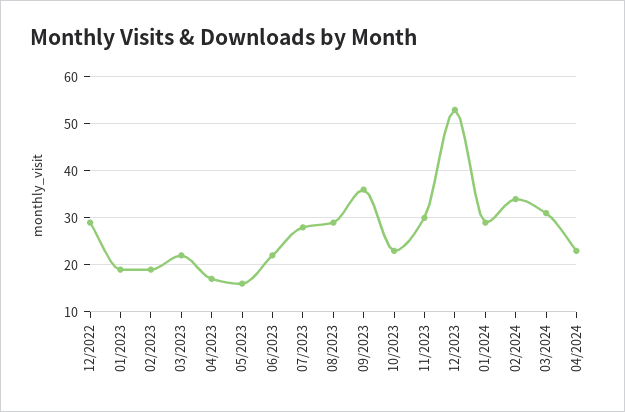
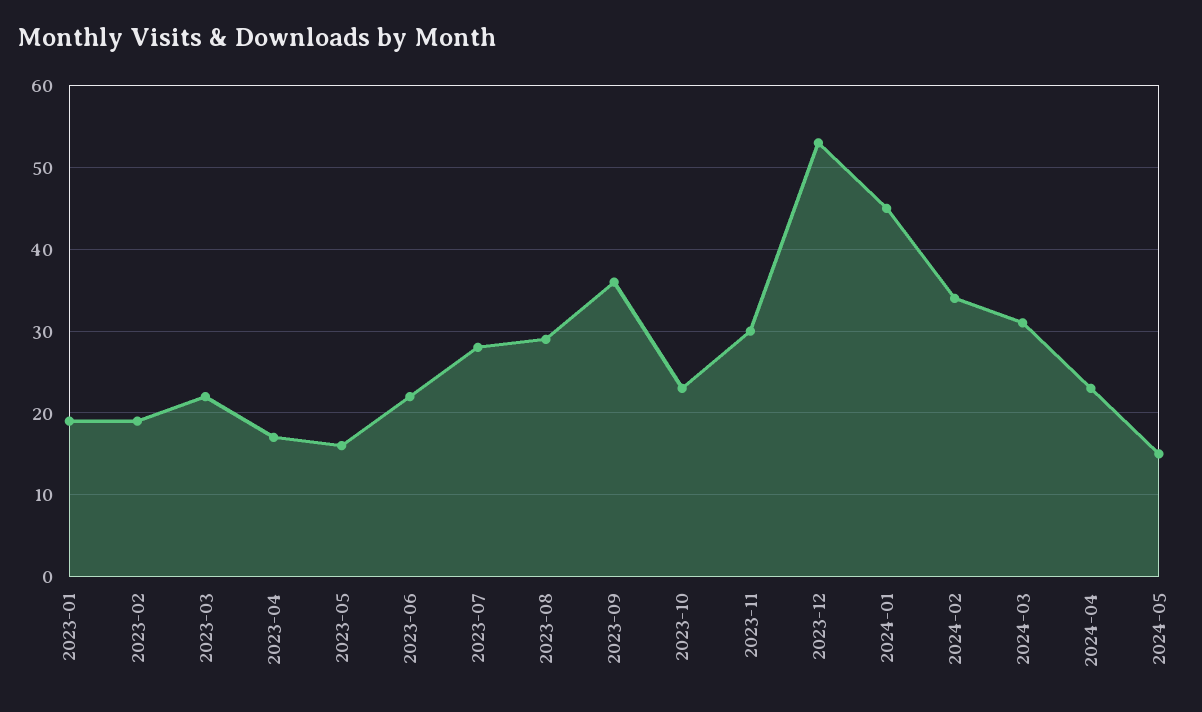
12/2022: 30 -> none
01/2024: 30 -> 45
2024-05: none -> 15

